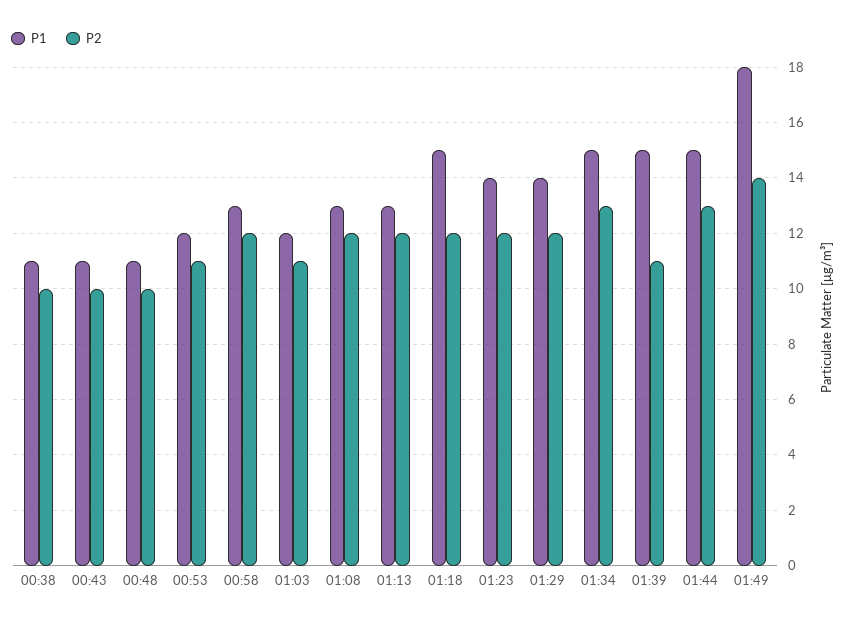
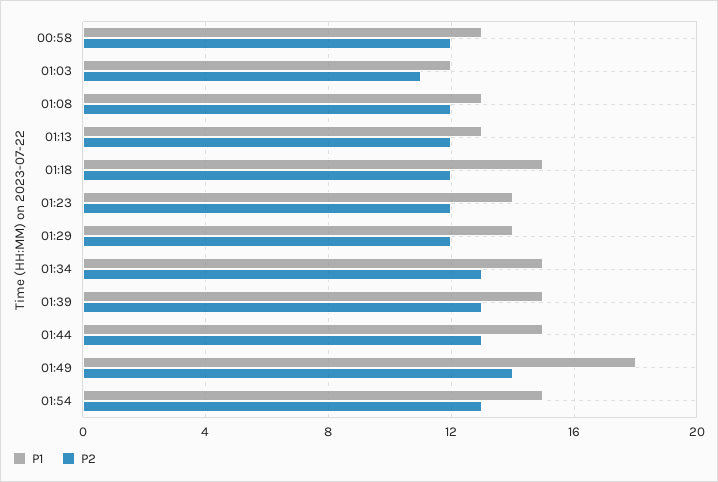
P1, 00:38: 11 -> none
P2, 00:38: 10 -> none
P1, 00:43: 11 -> none
P2, 00:43: 10 -> none
P1, 00:48: 11 -> none
P2, 00:48: 10 -> none
P1, 00:53: 12 -> none
P2, 00:53: 11 -> none
P2, 01:39: 11 -> 13
P1, 01:54: none -> 15
P2, 01:54: none -> 13

